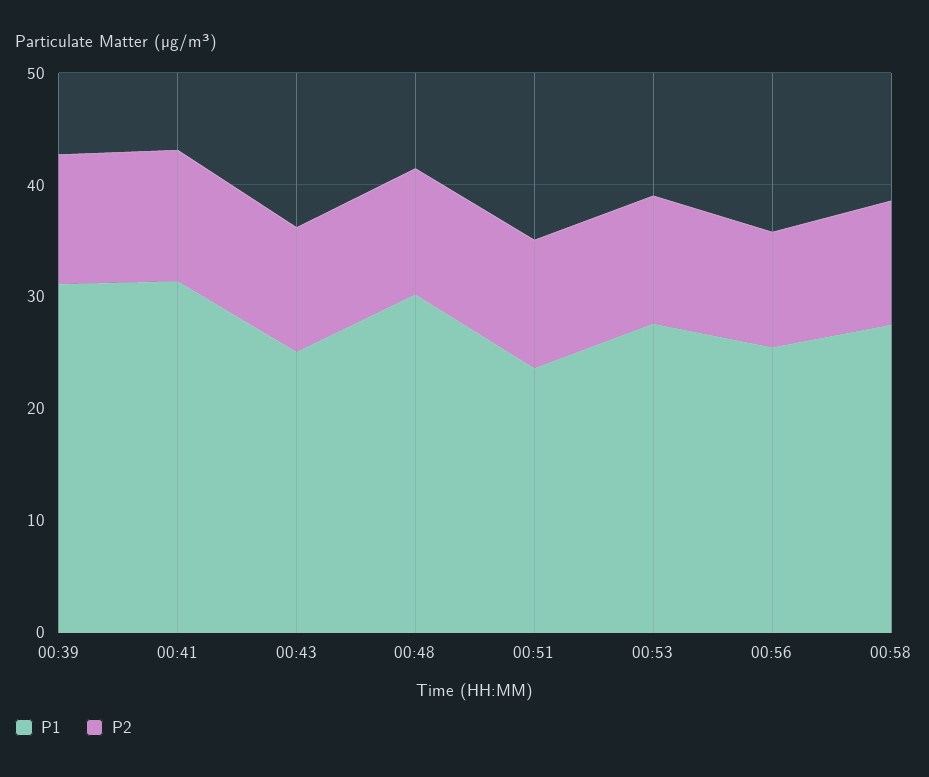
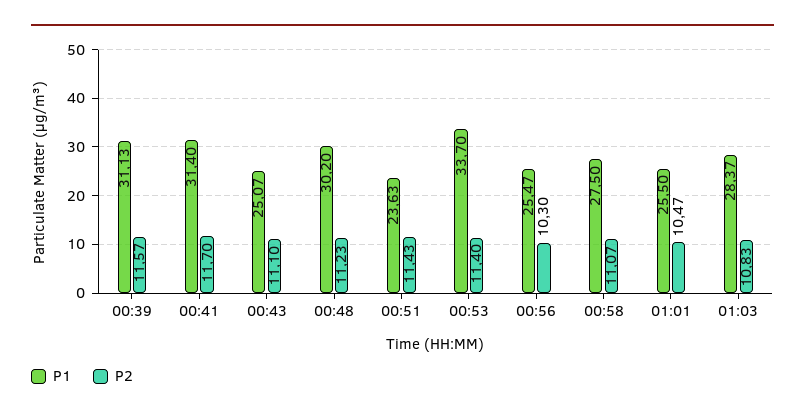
P1, 00:53: 28 -> 33.7
P1, 01:01: none -> 25.5
P2, 01:01: none -> 10.47
P1, 01:03: none -> 28.37
P2, 01:03: none -> 10.83

